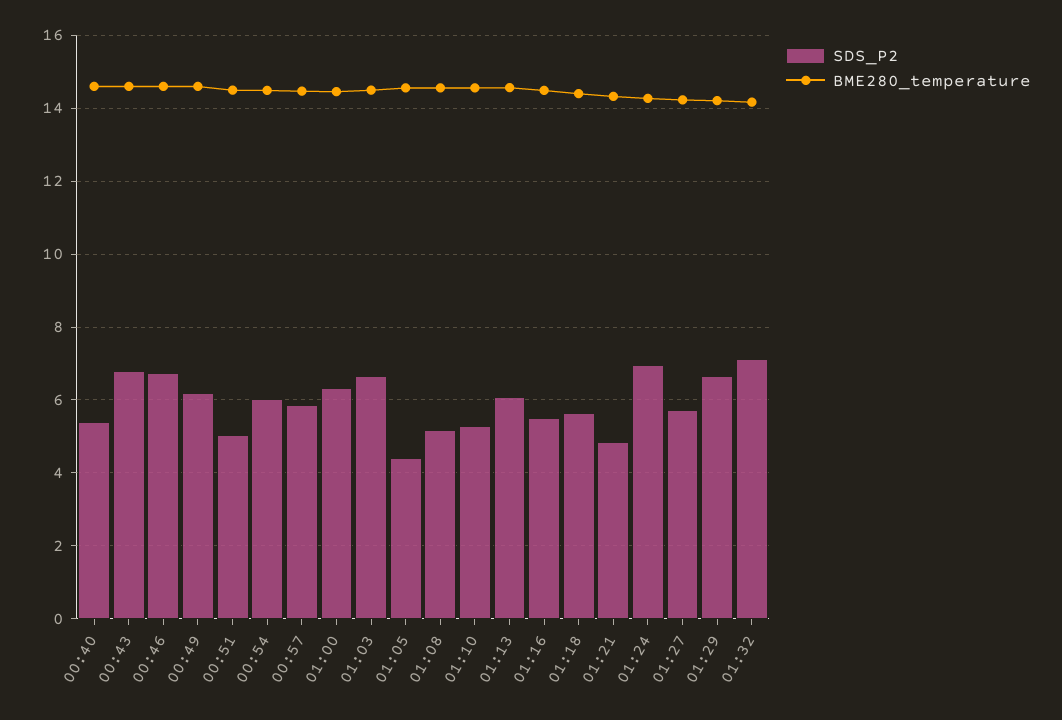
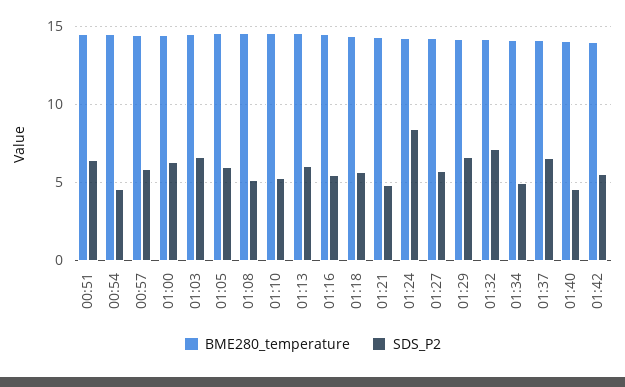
SDS_P2, 00:40: 5.4 -> none
BME280_temperature, 00:40: 14.6 -> none
SDS_P2, 00:43: 6.8 -> none
BME280_temperature, 00:43: 14.6 -> none
SDS_P2, 00:46: 6.8 -> none
BME280_temperature, 00:46: 14.6 -> none
SDS_P2, 00:49: 6.2 -> none
BME280_temperature, 00:49: 14.6 -> none
SDS_P2, 00:51: 5 -> 6.5
SDS_P2, 00:54: 6 -> 4.5
SDS_P2, 01:05: 4.4 -> 6
SDS_P2, 01:24: 7 -> 8.5
BME280_temperature, 01:34: none -> 14
SDS_P2, 01:34: none -> 5
BME280_temperature, 01:37: none -> 14
SDS_P2, 01:37: none -> 6.5
BME280_temperature, 01:40: none -> 14
SDS_P2, 01:40: none -> 4.5
BME280_temperature, 01:42: none -> 14
SDS_P2, 01:42: none -> 5.5

